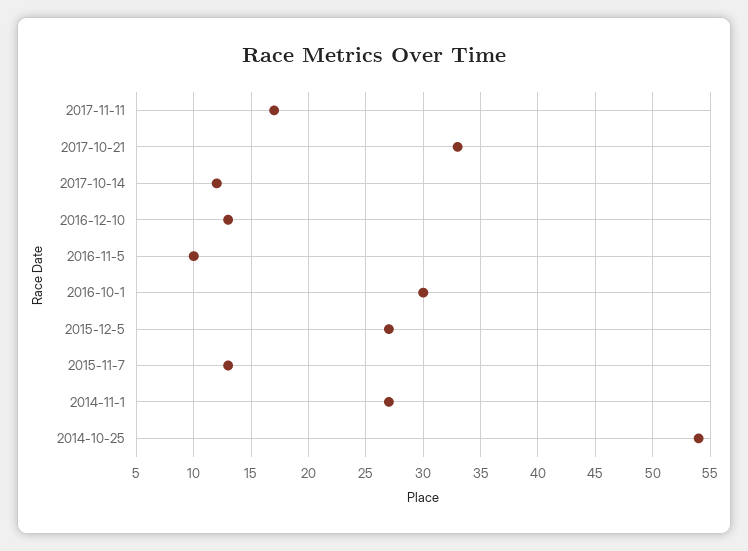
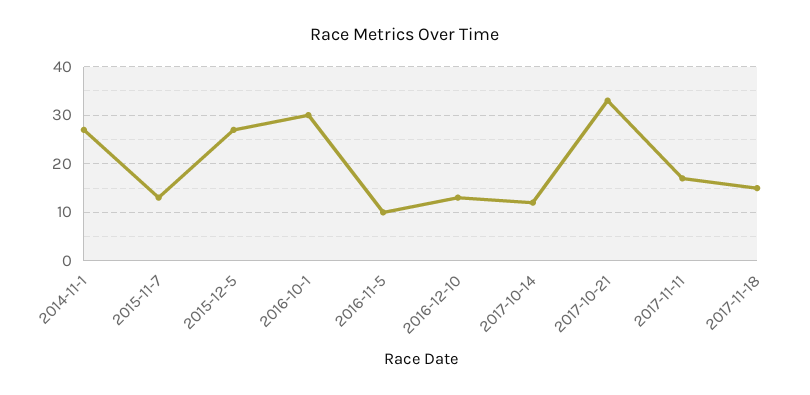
2014-10-25: 54 -> none
2017-11-18: none -> 15

